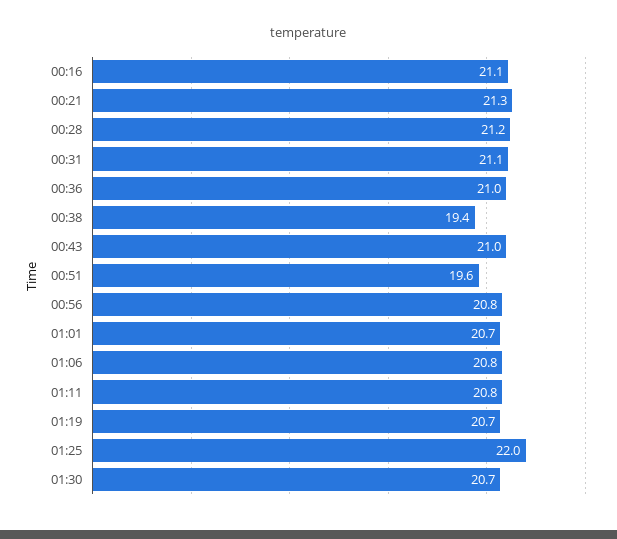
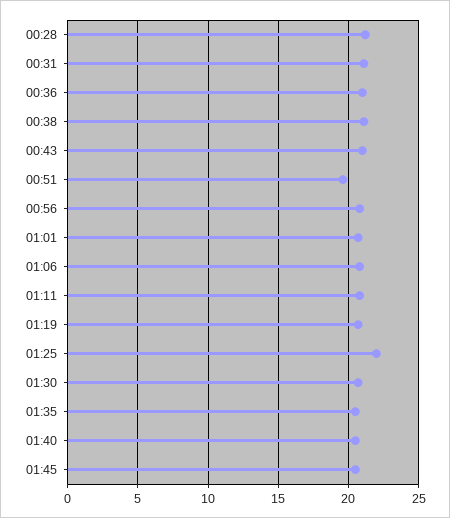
00:16: 21.1 -> none
00:21: 21.3 -> none
00:38: 19.4 -> 21
01:35: none -> 20.5
01:40: none -> 20.5
01:45: none -> 20.5

